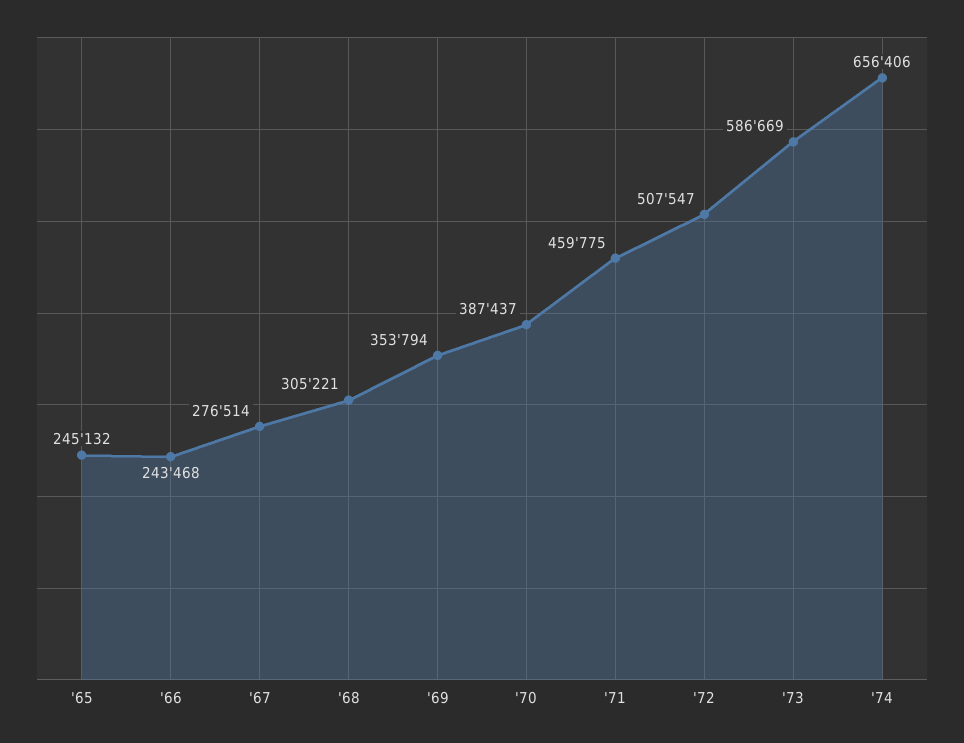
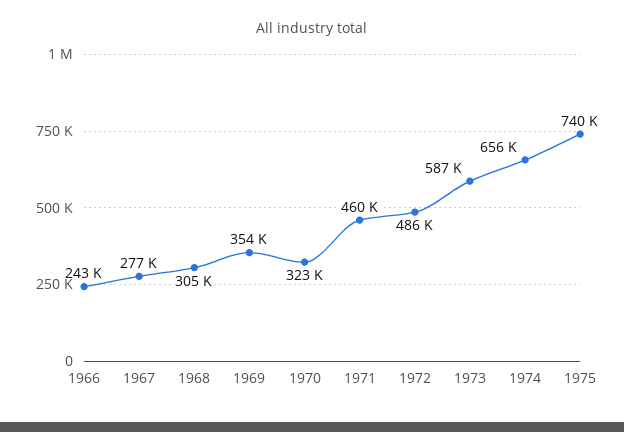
'65: 245132 -> none
'70: 387437 -> 323000
'72: 507547 -> 486000
1975: none -> 740000

